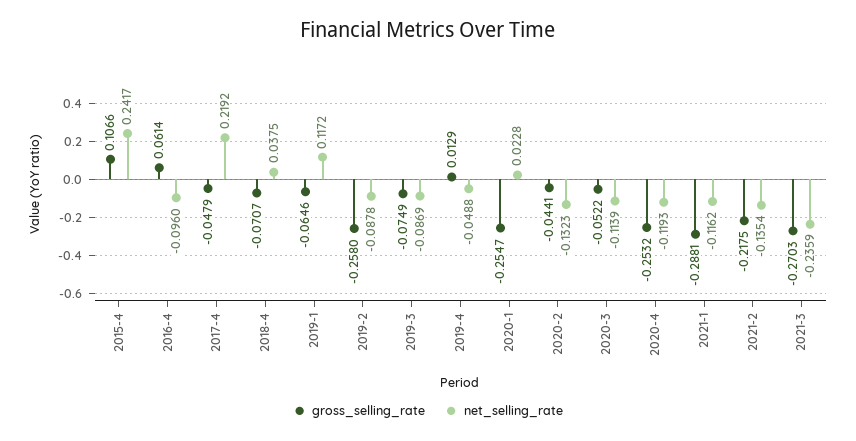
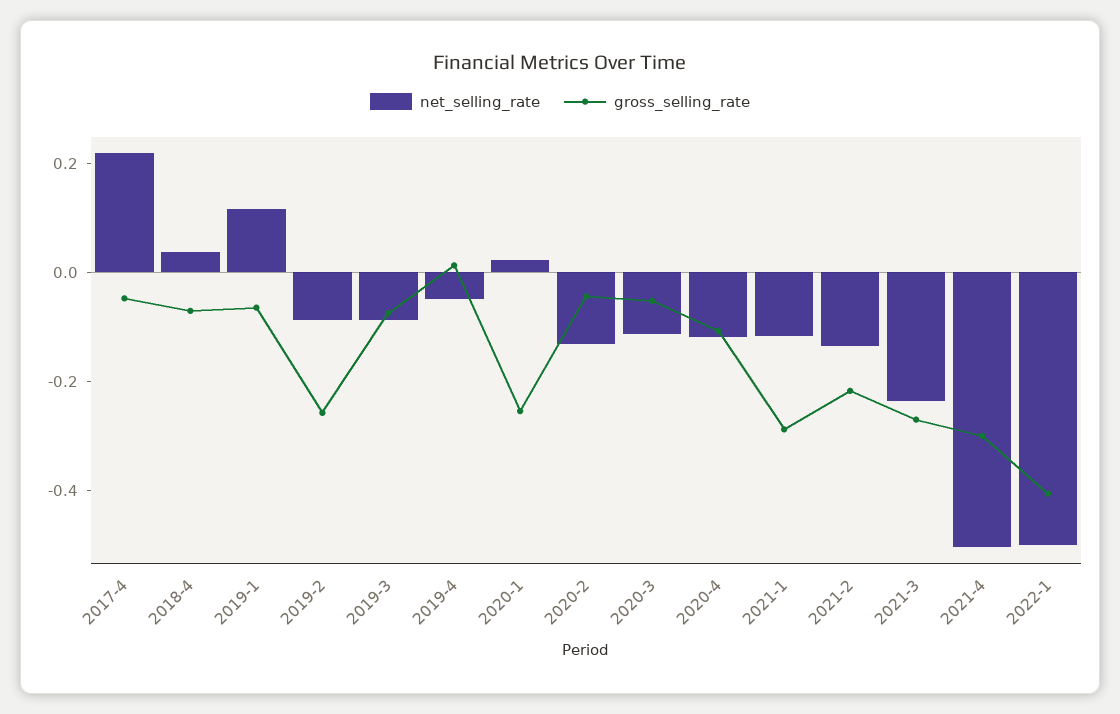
gross_selling_rate, 2015-4: 0.1066 -> none
net_selling_rate, 2015-4: 0.2417 -> none
gross_selling_rate, 2016-4: 0.0614 -> none
net_selling_rate, 2016-4: -0.096 -> none
gross_selling_rate, 2020-4: -0.2532 -> -0.1
net_selling_rate, 2021-4: none -> -0.5
gross_selling_rate, 2021-4: none -> -0.3
net_selling_rate, 2022-1: none -> -0.5
gross_selling_rate, 2022-1: none -> -0.4

